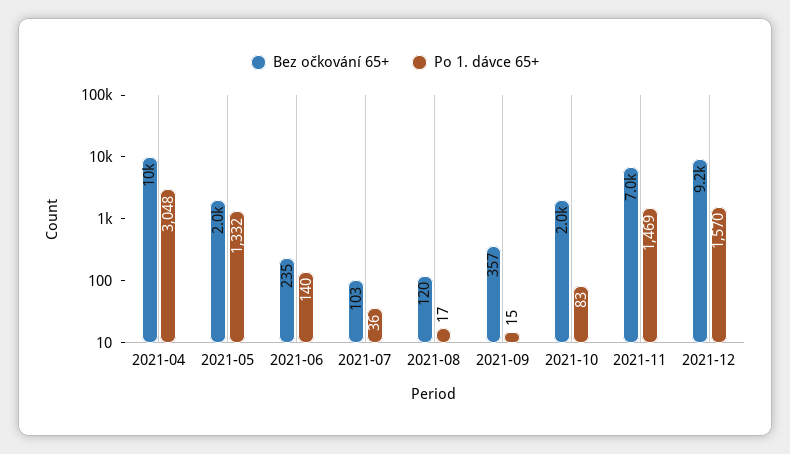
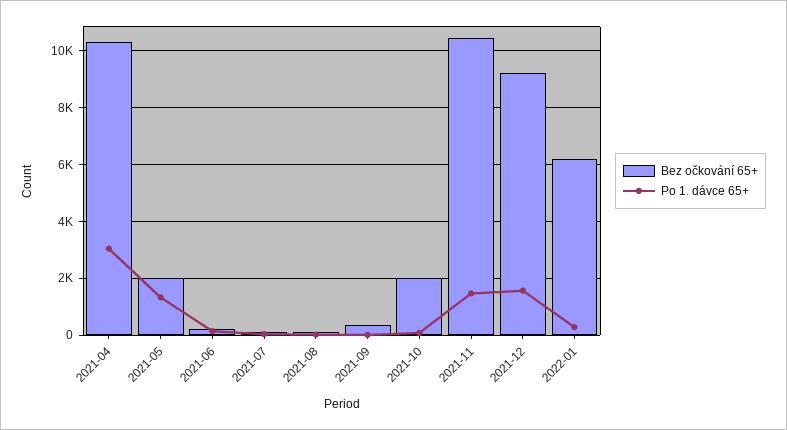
Bez očkování 65+, 2021-11: 7000 -> 10500
Bez očkování 65+, 2022-01: none -> 6250
Po 1. dávce 65+, 2022-01: none -> 250

